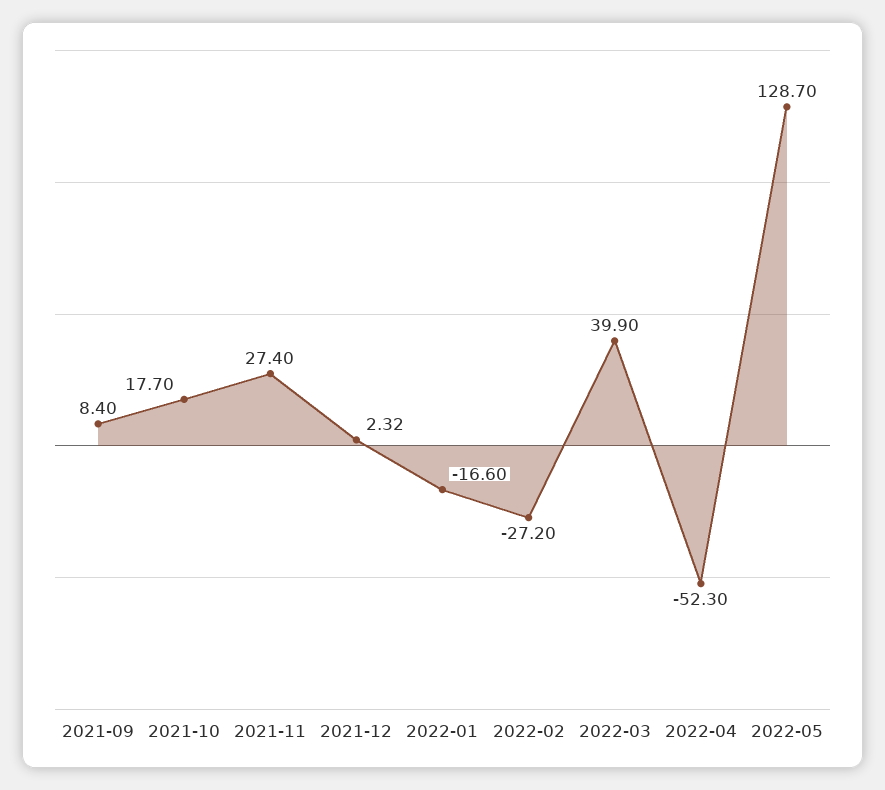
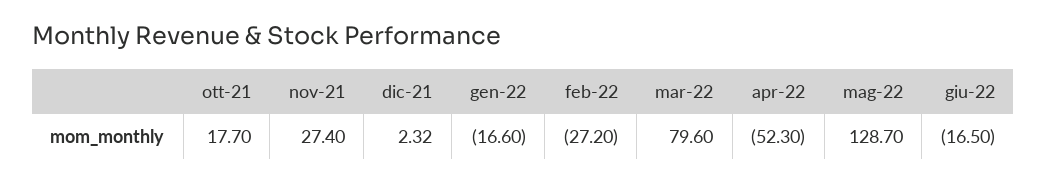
2021-09: 8.4 -> none
2022-03: 39.9 -> 79.6
giu-22: none -> -16.5

